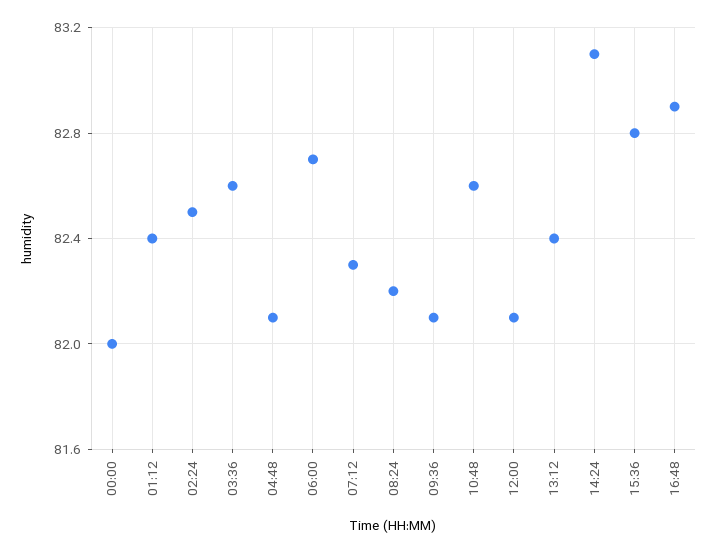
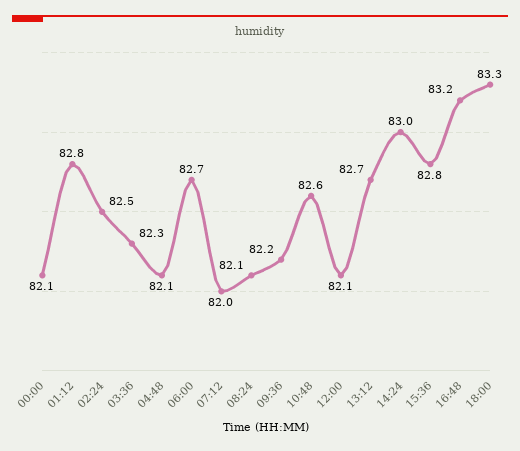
00:00: 82 -> 82.1
01:12: 82.4 -> 82.8
03:36: 82.6 -> 82.3
07:12: 82.3 -> 82
08:24: 82.2 -> 82.1
09:36: 82.1 -> 82.2
13:12: 82.4 -> 82.7
14:24: 83.1 -> 83
16:48: 82.9 -> 83.2
18:00: none -> 83.3

